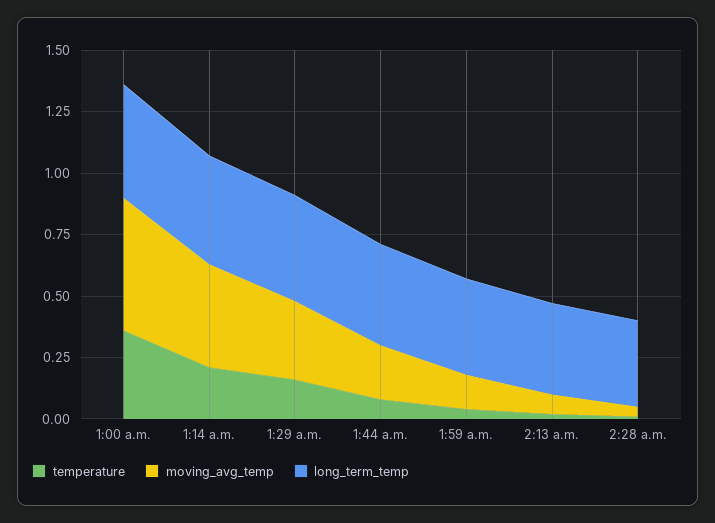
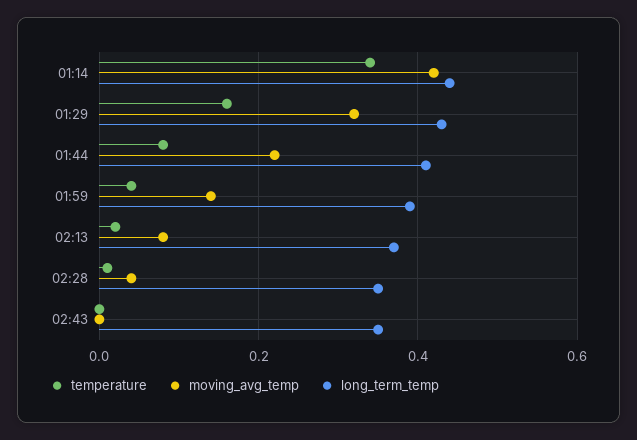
temperature, 1:00 a.m.: 0.35 -> none
moving_avg_temp, 1:00 a.m.: 0.55 -> none
long_term_temp, 1:00 a.m.: 0.45 -> none
temperature, 1:14 a.m.: 0.2 -> 0.35
temperature, 02:43: none -> 0
moving_avg_temp, 02:43: none -> 0
long_term_temp, 02:43: none -> 0.35

